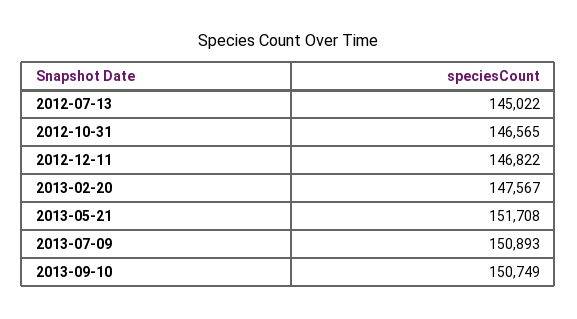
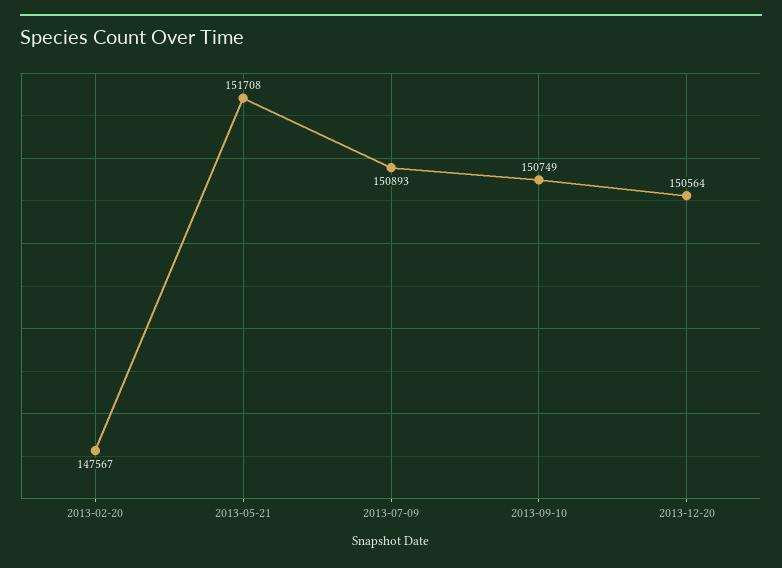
2012-07-13: 145022 -> none
2012-10-31: 146565 -> none
2012-12-11: 146822 -> none
2013-12-20: none -> 150564

